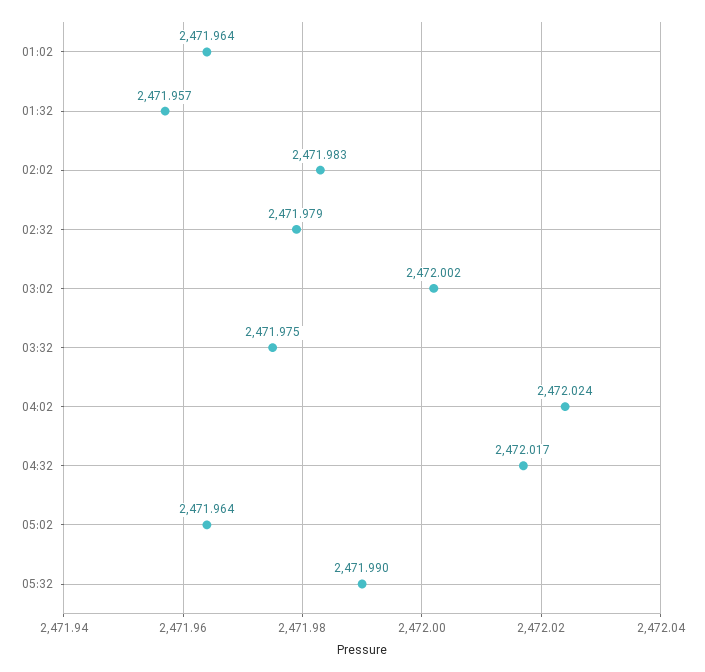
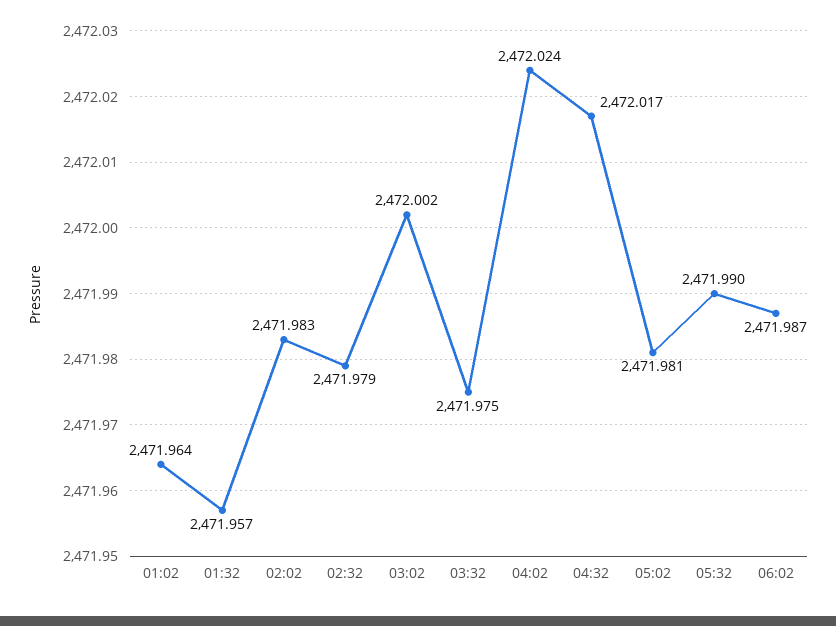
05:02: 2471.964 -> 2471.981
06:02: none -> 2471.987

